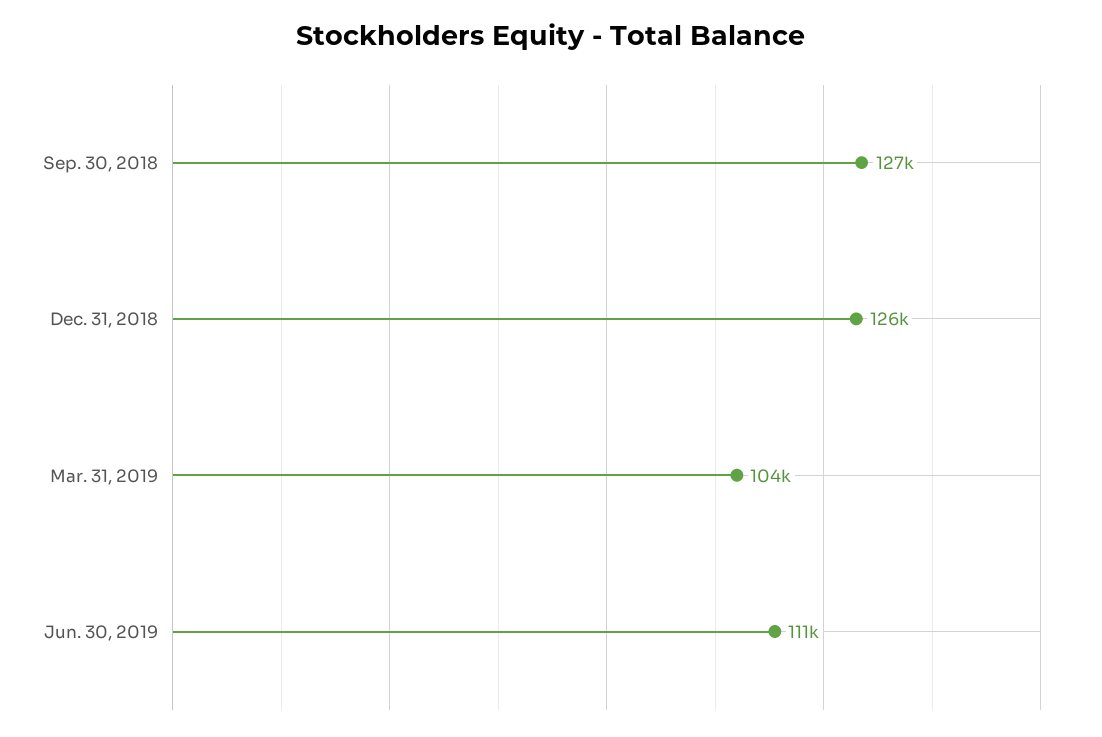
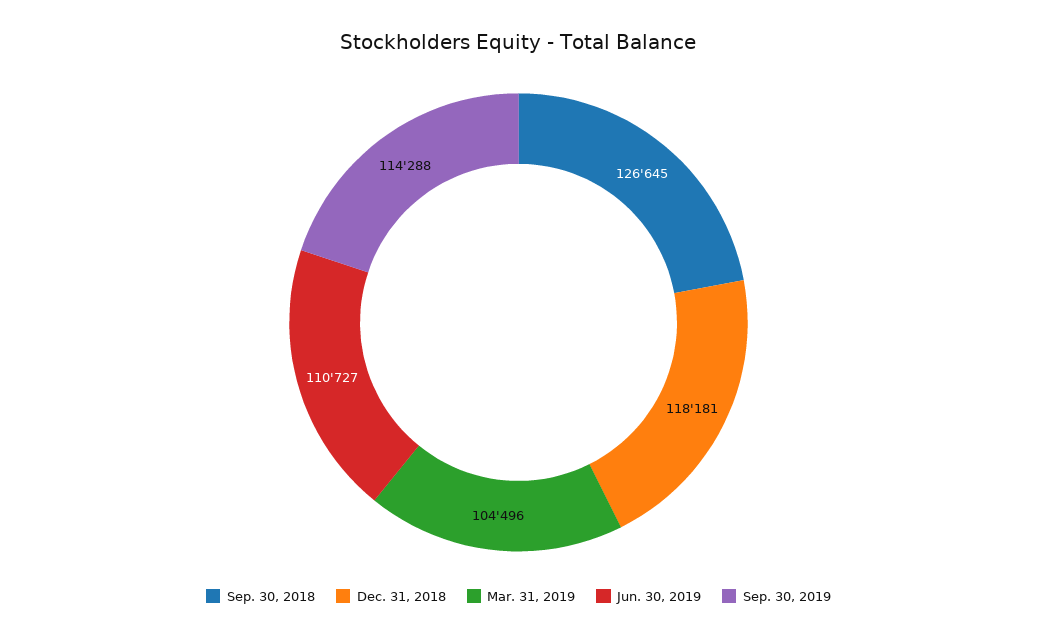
Dec. 31, 2018: 126000 -> 118181
Sep. 30, 2019: none -> 114288

